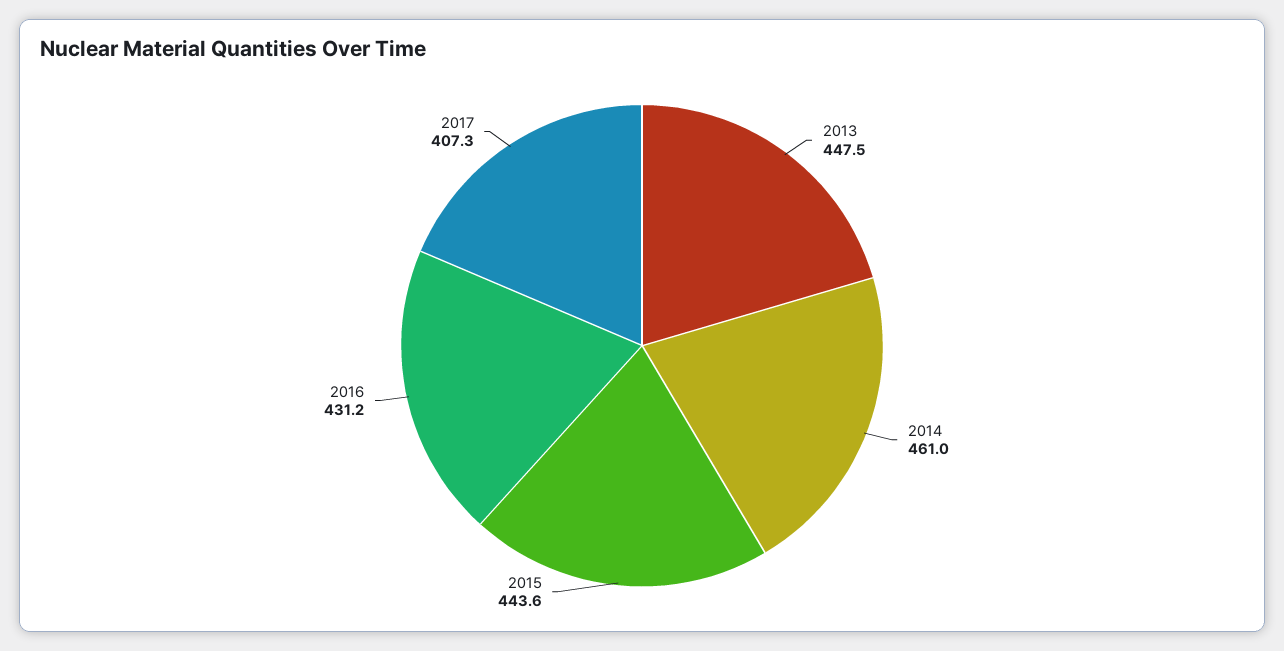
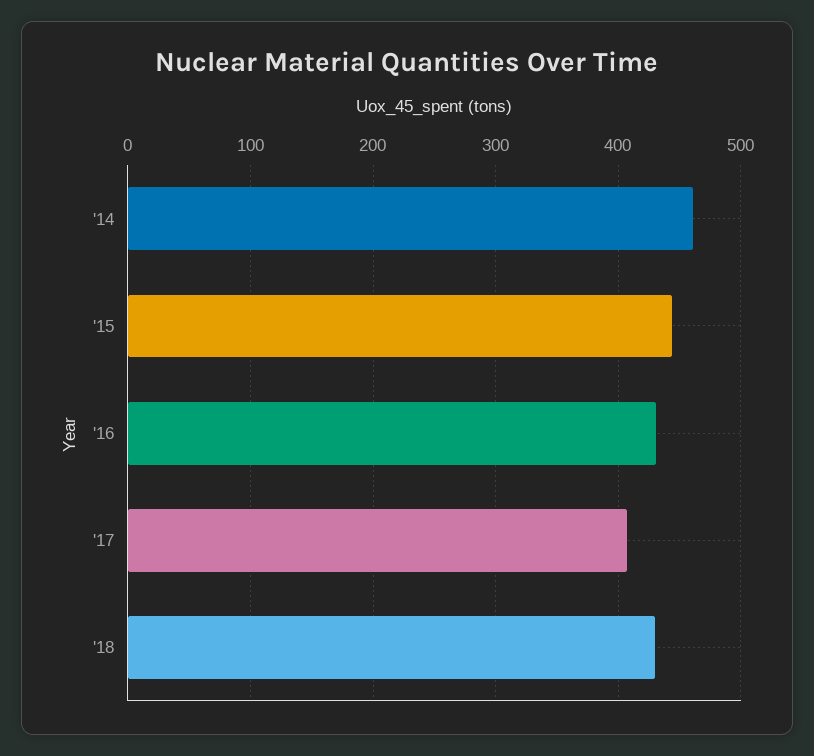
2013: 447.5 -> none
'18: none -> 430

